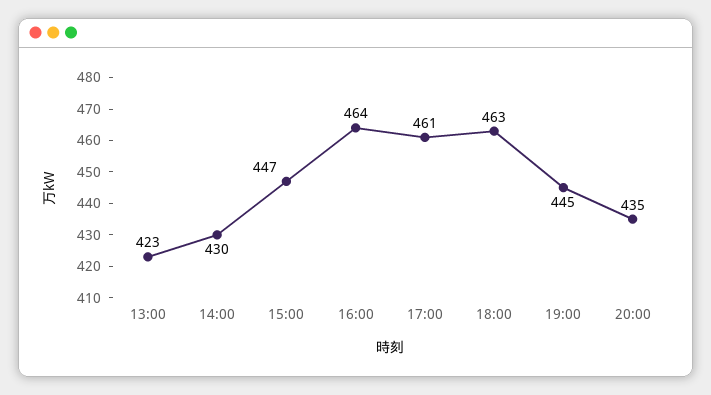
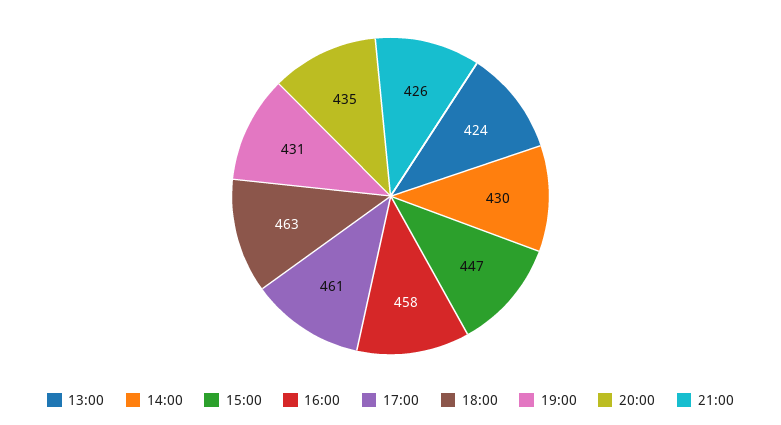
13:00: 423 -> 424
16:00: 464 -> 458
19:00: 445 -> 431
21:00: none -> 426

